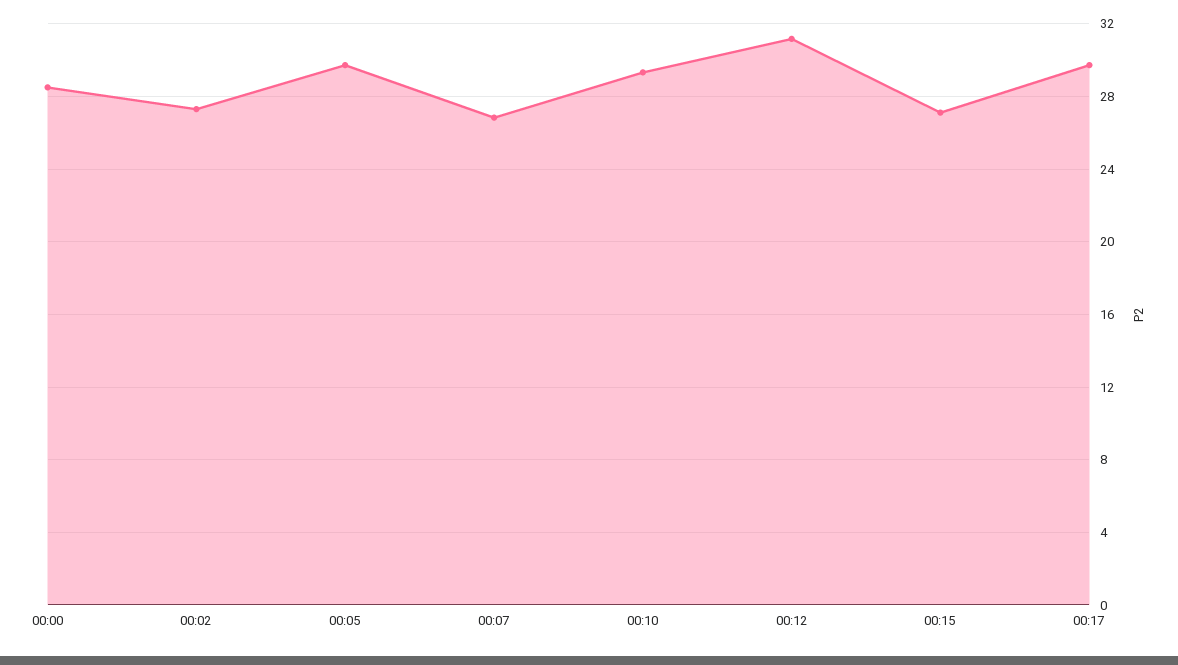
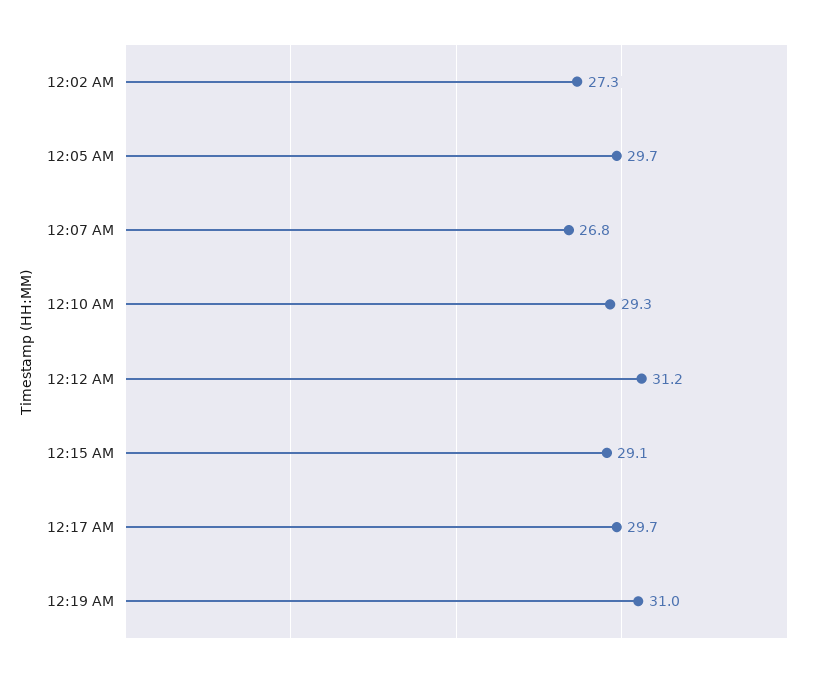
00:00: 28.5 -> none
00:15: 27 -> 29.1
12:19 AM: none -> 31

